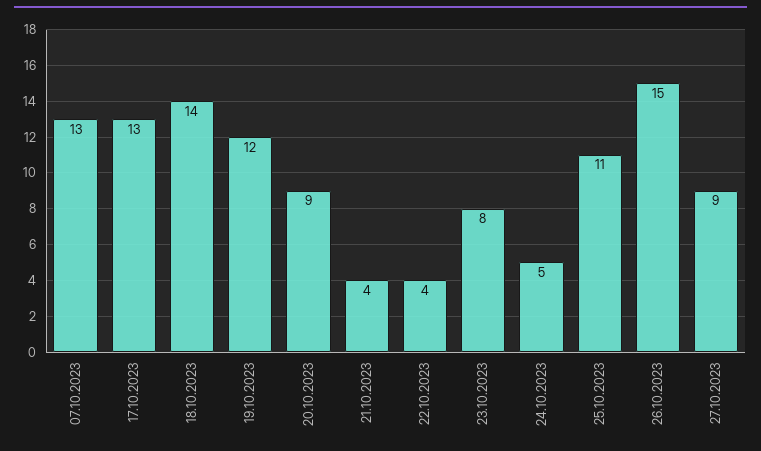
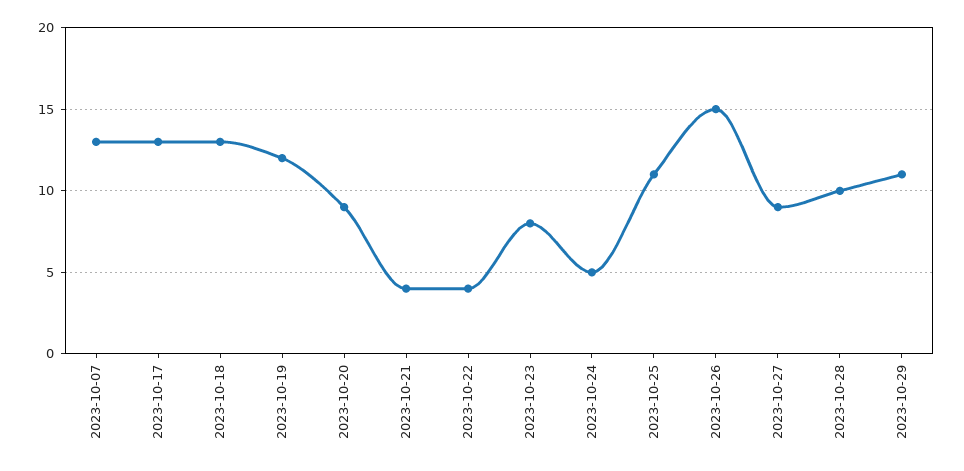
18.10.2023: 14 -> 13
2023-10-28: none -> 10
2023-10-29: none -> 11

